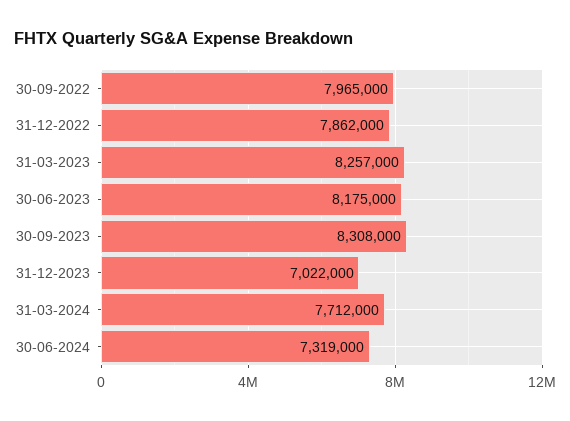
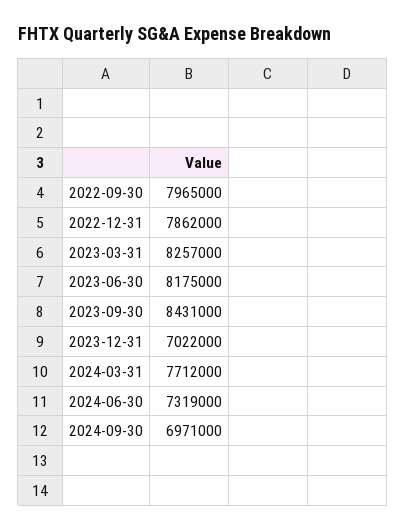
30-09-2023: 8308000 -> 8431000
2024-09-30: none -> 6971000

